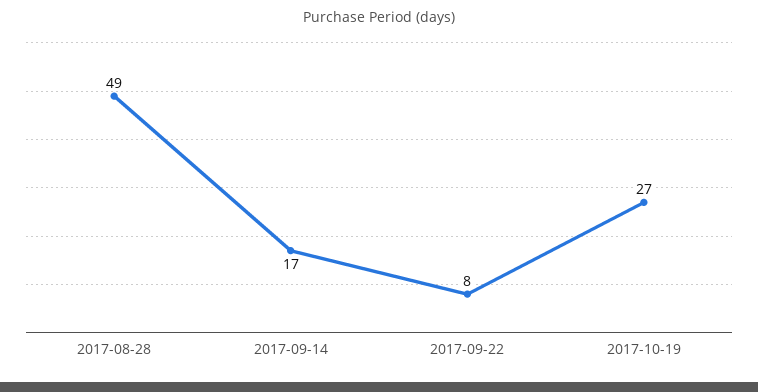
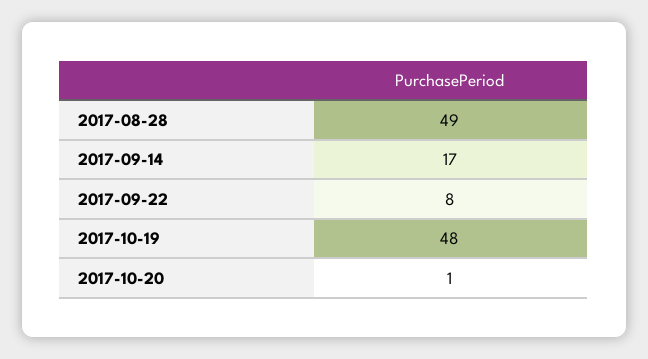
2017-10-19: 27 -> 48
2017-10-20: none -> 1

